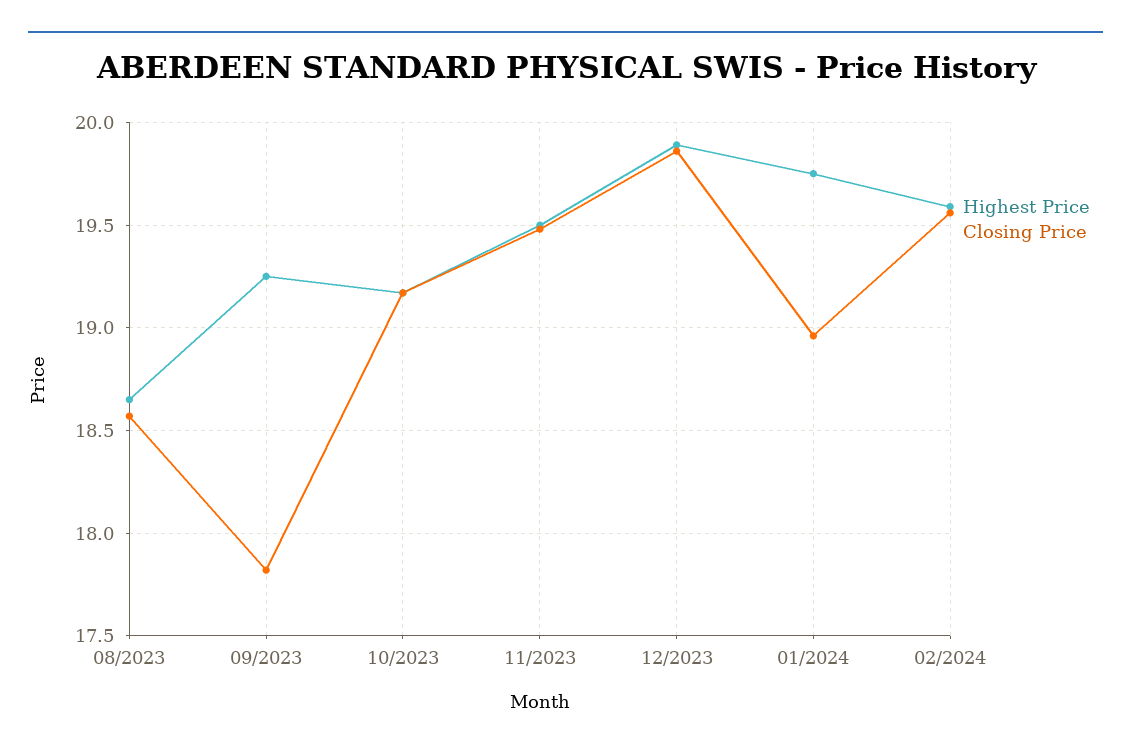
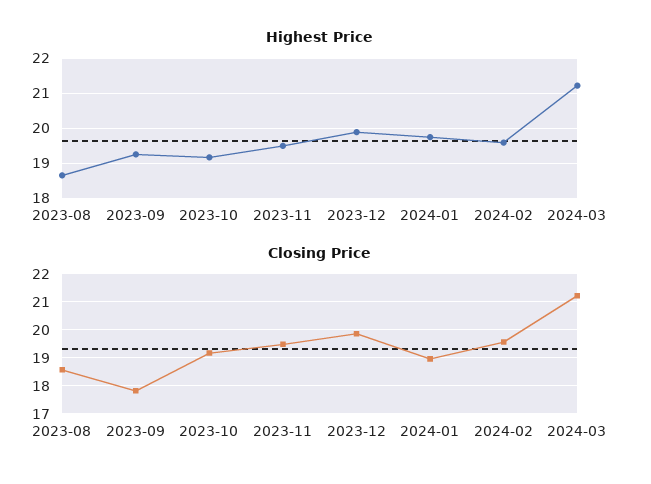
Highest Price, 2024-03: none -> 21.2
Closing Price, 2024-03: none -> 21.25

